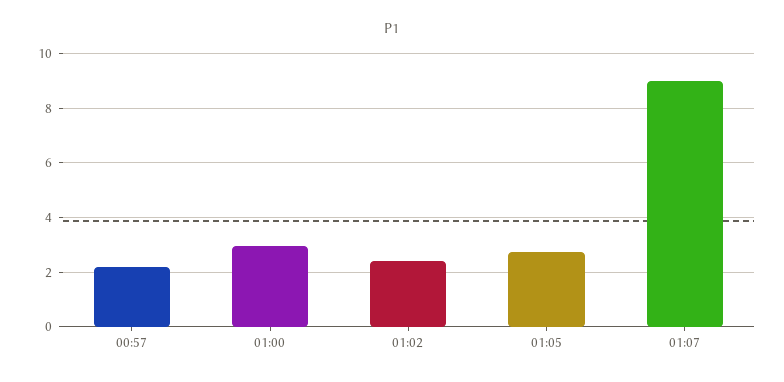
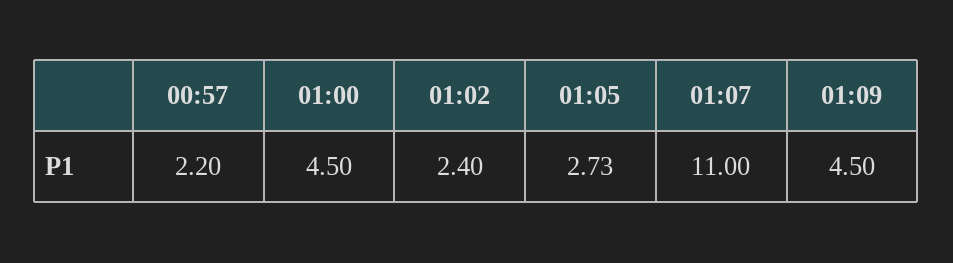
01:00: 3 -> 4.5
01:07: 9 -> 11
01:09: none -> 4.5

